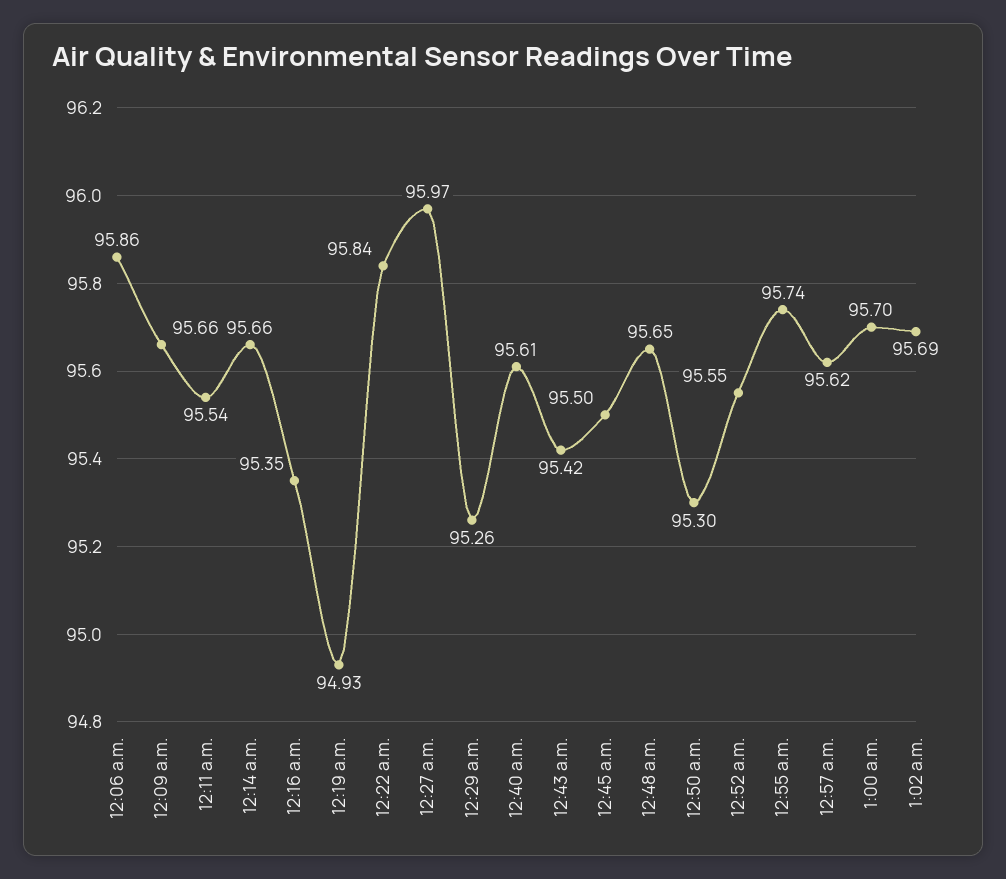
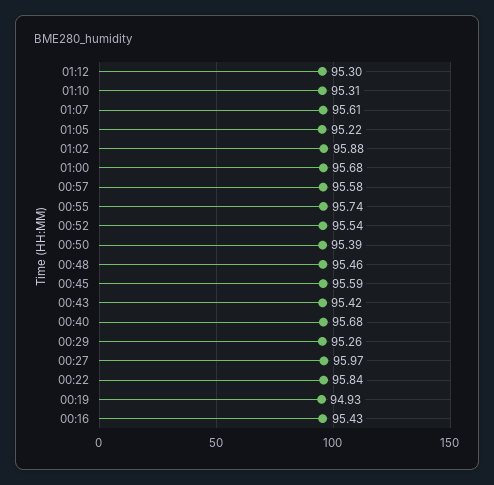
12:06 a.m.: 95.86 -> none
12:09 a.m.: 95.66 -> none
12:11 a.m.: 95.54 -> none
12:14 a.m.: 95.66 -> none
12:16 a.m.: 95.35 -> 95.43
12:40 a.m.: 95.61 -> 95.68
12:45 a.m.: 95.5 -> 95.59
12:48 a.m.: 95.65 -> 95.46
12:50 a.m.: 95.3 -> 95.39
12:52 a.m.: 95.55 -> 95.54
12:57 a.m.: 95.62 -> 95.58
1:00 a.m.: 95.7 -> 95.68
1:02 a.m.: 95.69 -> 95.88
01:12: none -> 95.3
01:10: none -> 95.31
01:07: none -> 95.61
01:05: none -> 95.22

